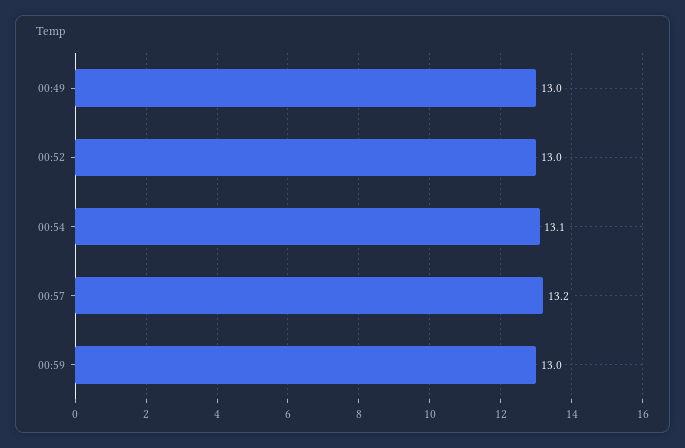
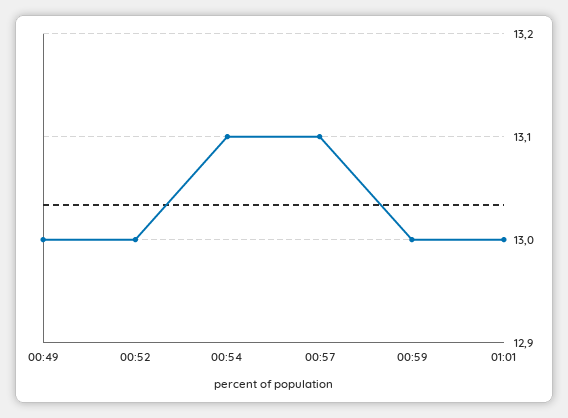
00:57: 13.2 -> 13.1
01:01: none -> 13

